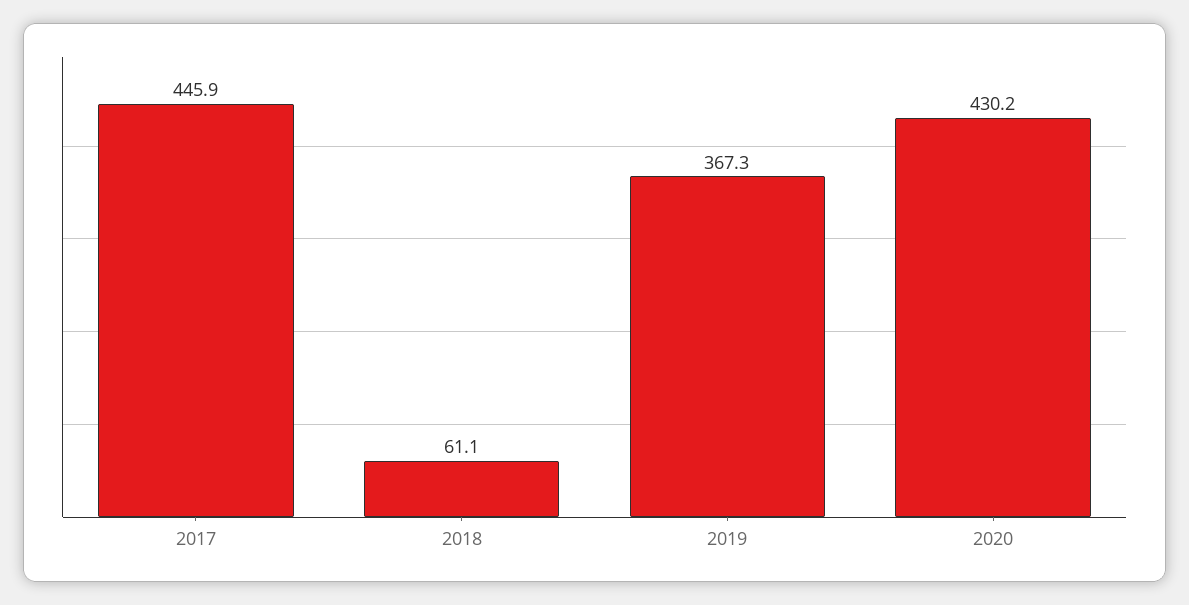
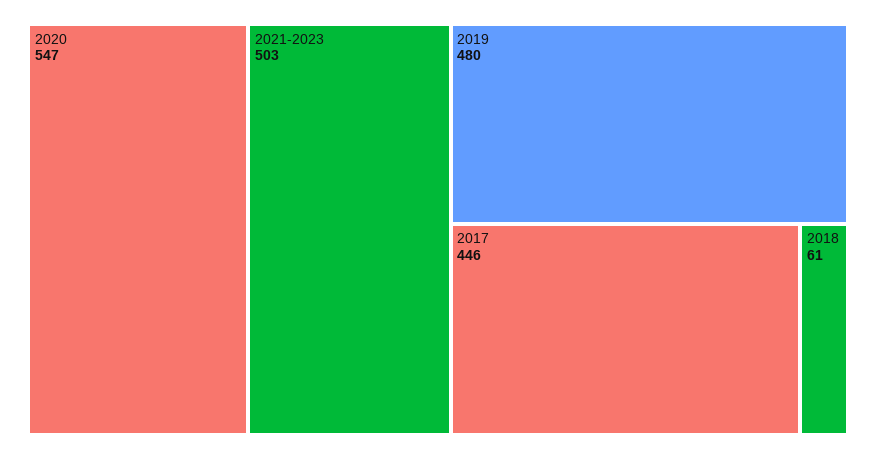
2019: 367.3 -> 480
2020: 430.2 -> 547
2021-2023: none -> 503

